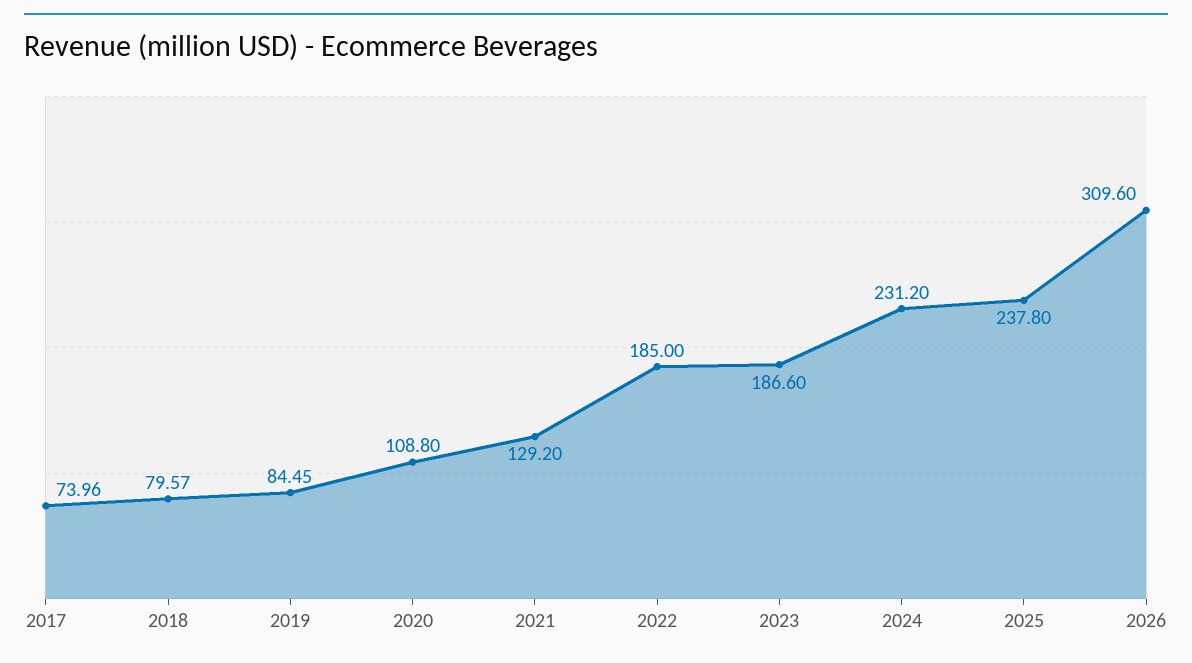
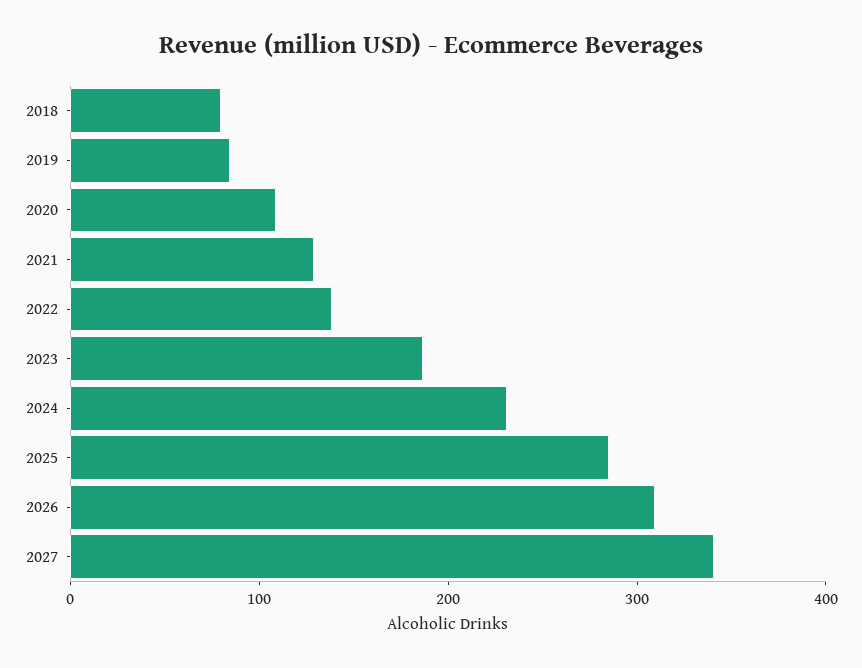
2017: 73.96 -> none
2022: 185 -> 140
2025: 237.8 -> 280
2027: none -> 340

